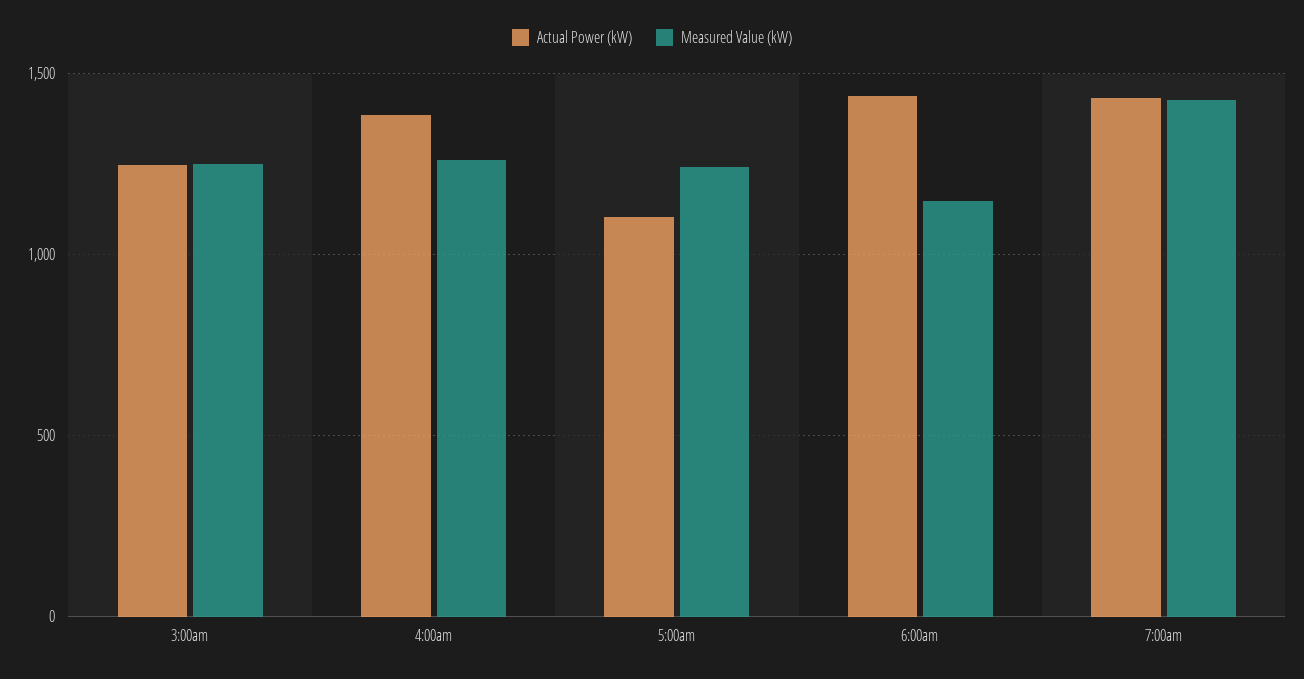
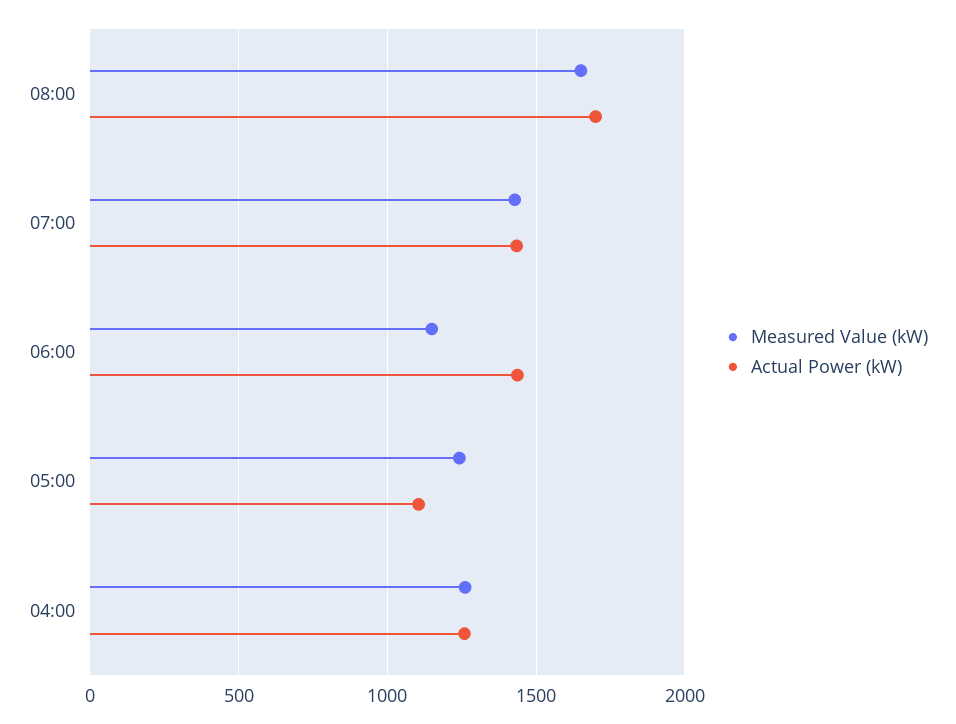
Actual Power (kW), 3:00am: 1250 -> none
Measured Value (kW), 3:00am: 1250 -> none
Actual Power (kW), 4:00am: 1400 -> 1250
Measured Value (kW), 08:00: none -> 1650
Actual Power (kW), 08:00: none -> 1700

